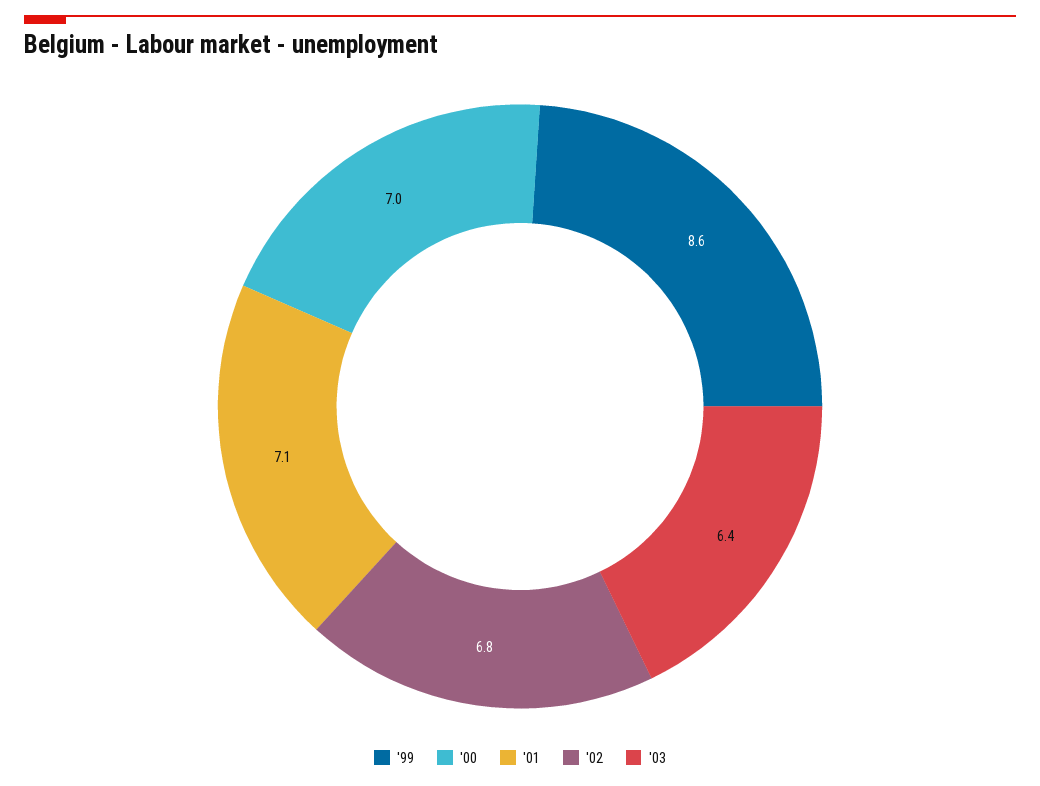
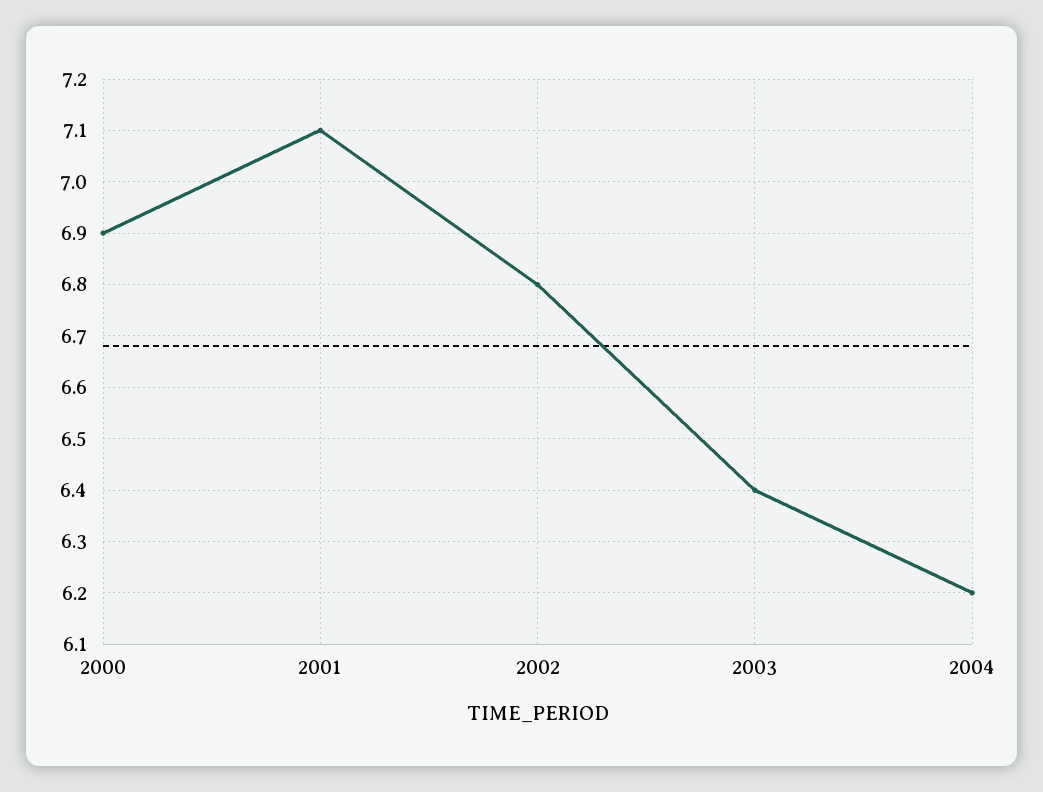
'99: 8.6 -> none
'00: 7 -> 6.9
2004: none -> 6.2

